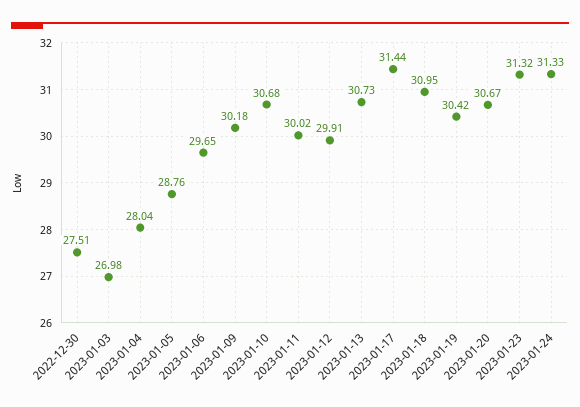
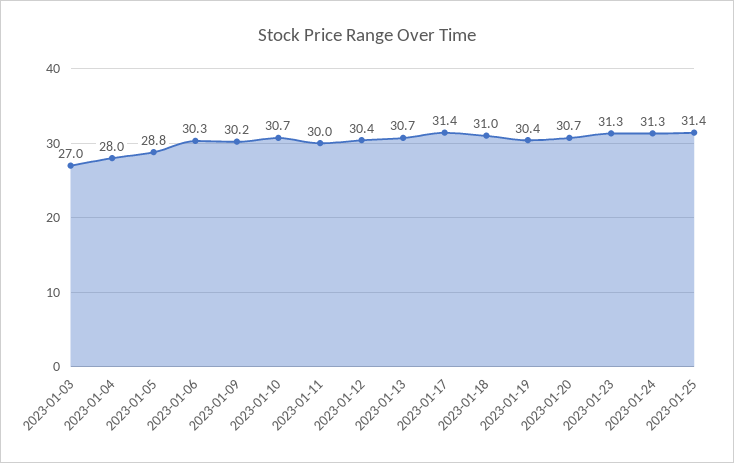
2022-12-30: 27.51 -> none
2023-01-06: 29.65 -> 30.3
2023-01-12: 29.91 -> 30.4
2023-01-25: none -> 31.4

